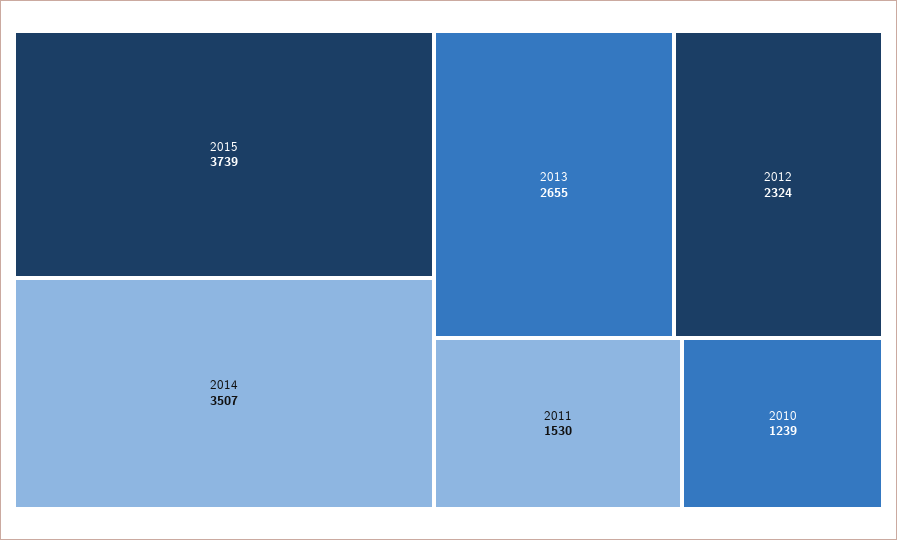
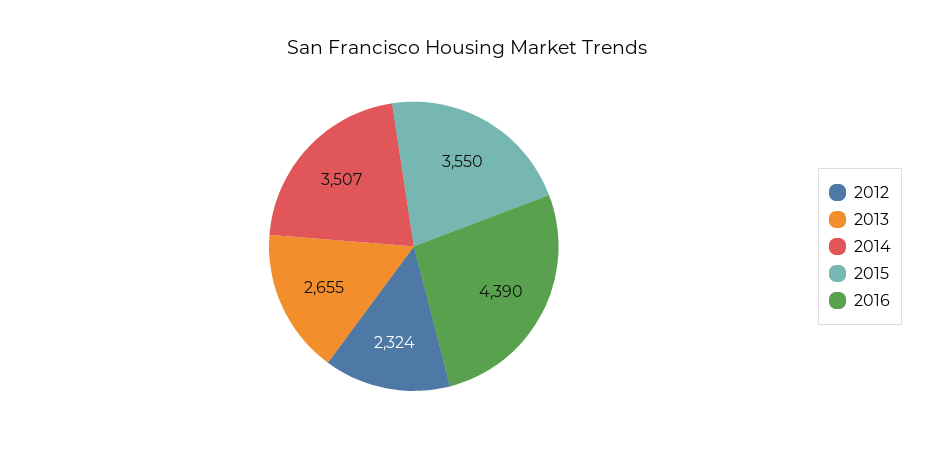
2015: 3739 -> 3550
2011: 1530 -> none
2010: 1239 -> none
2016: none -> 4390

